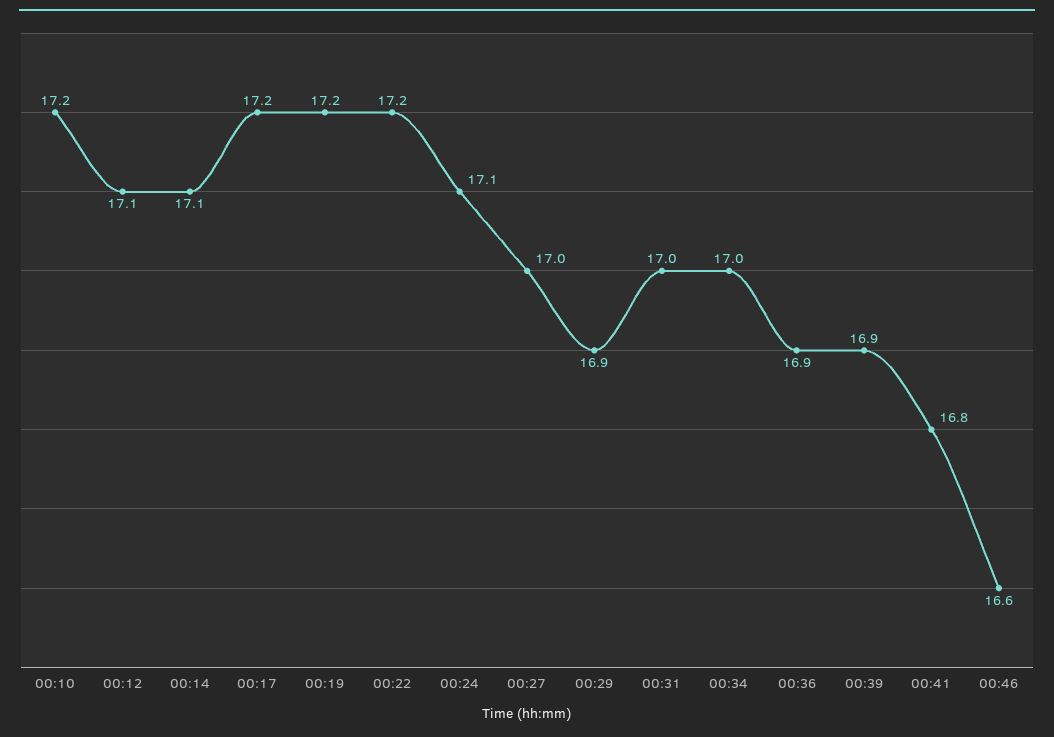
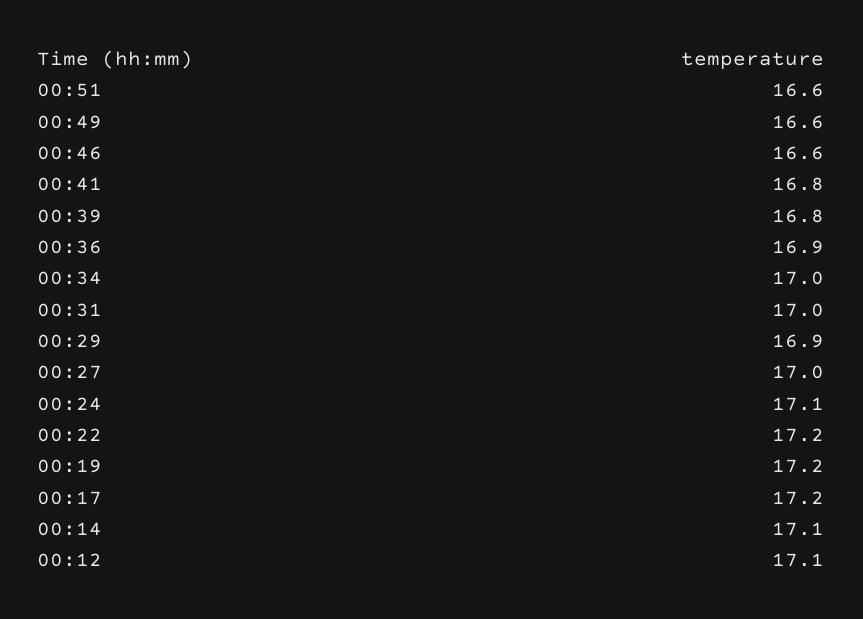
00:10: 17.2 -> none
00:39: 16.9 -> 16.8
00:51: none -> 16.6
00:49: none -> 16.6

